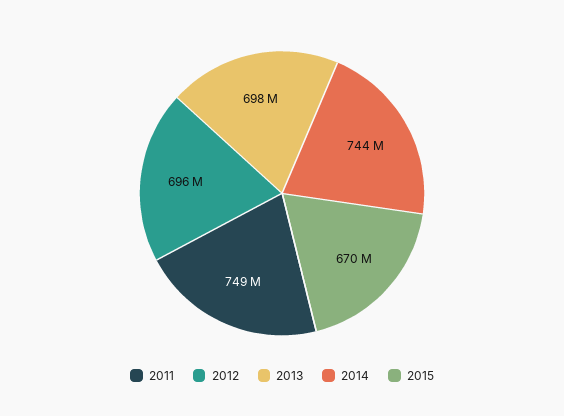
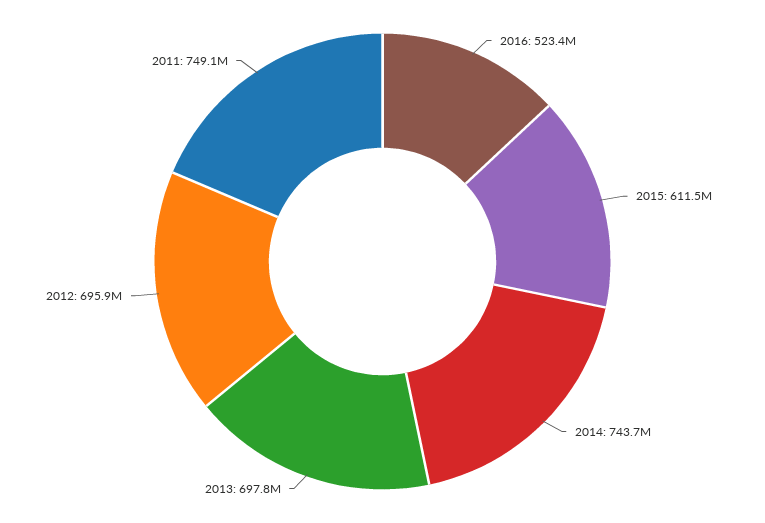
2015: 670000000 -> 611500000
2016: none -> 523400000

